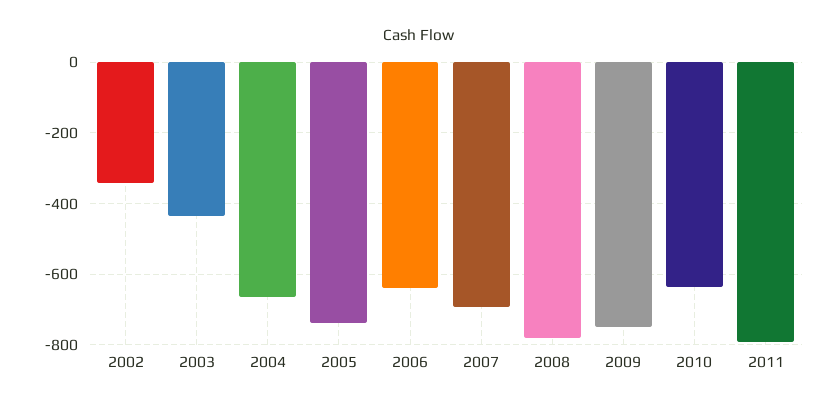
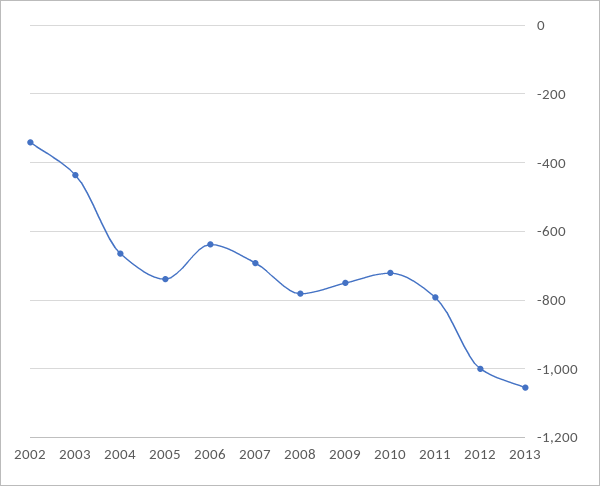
2010: -640 -> -720
2012: none -> -1000
2013: none -> -1060

